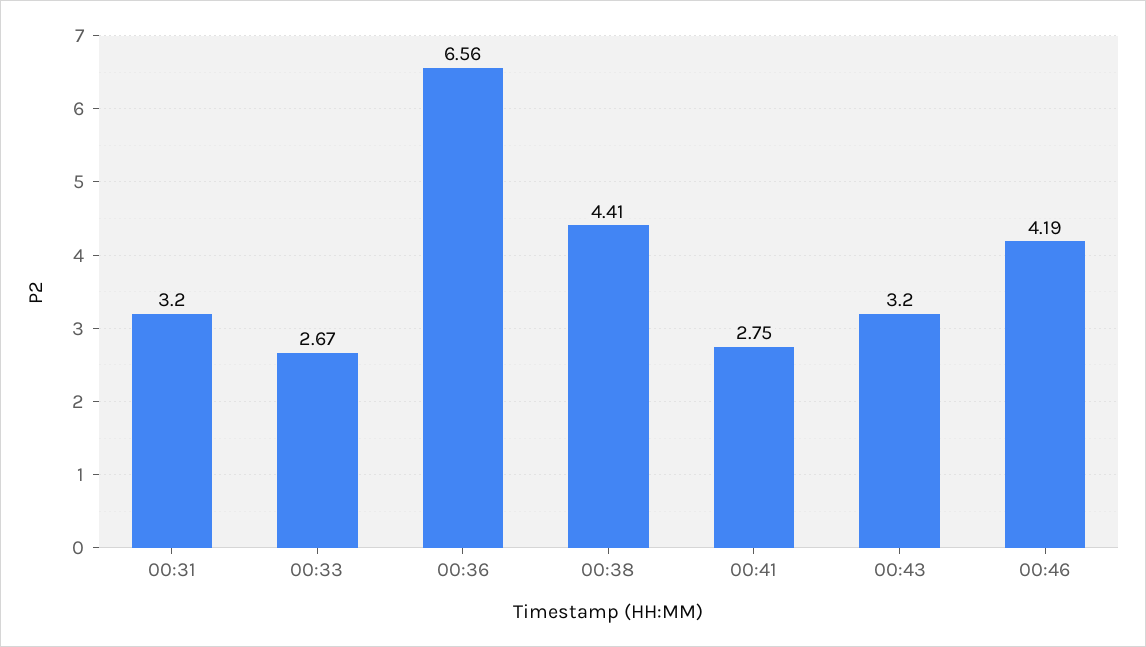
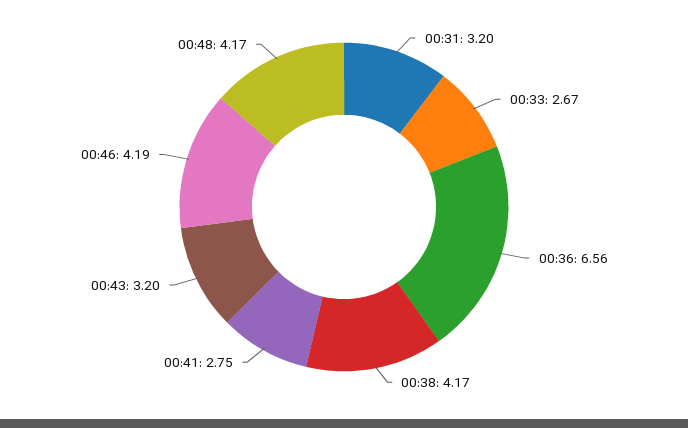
00:38: 4.41 -> 4.17
00:48: none -> 4.17

